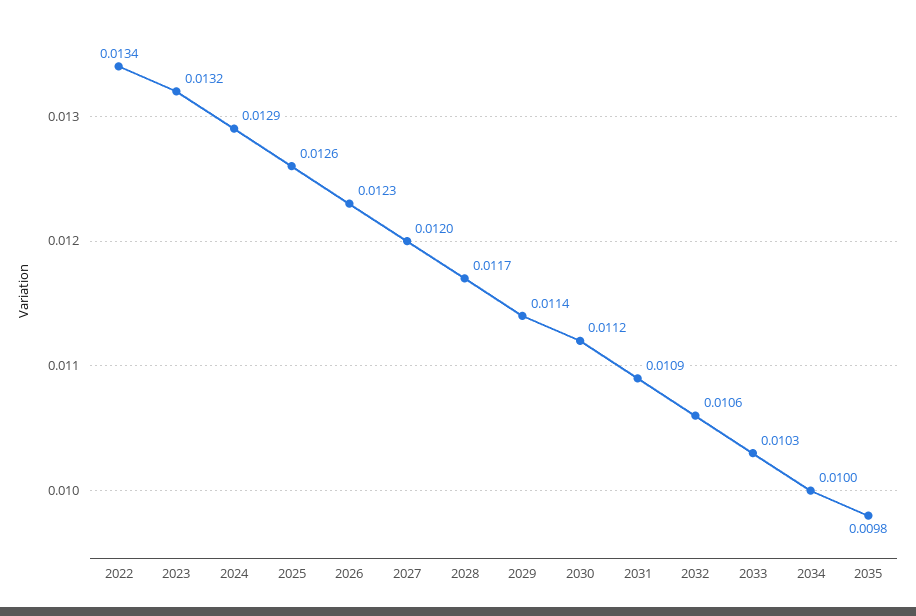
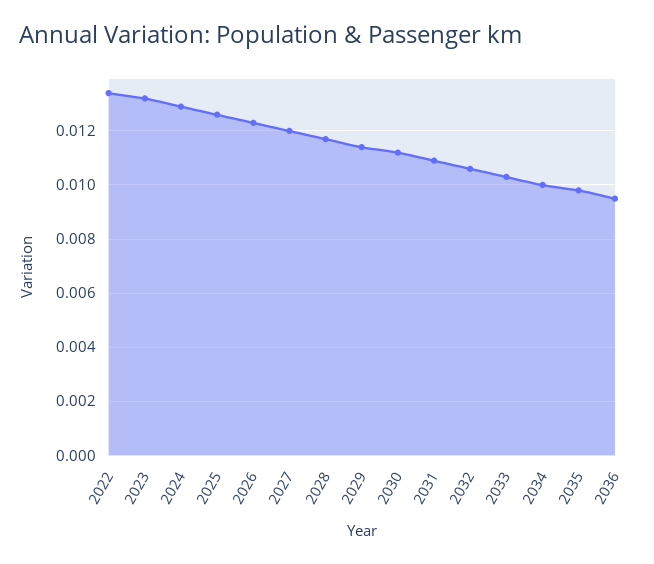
2036: none -> 0.0095

